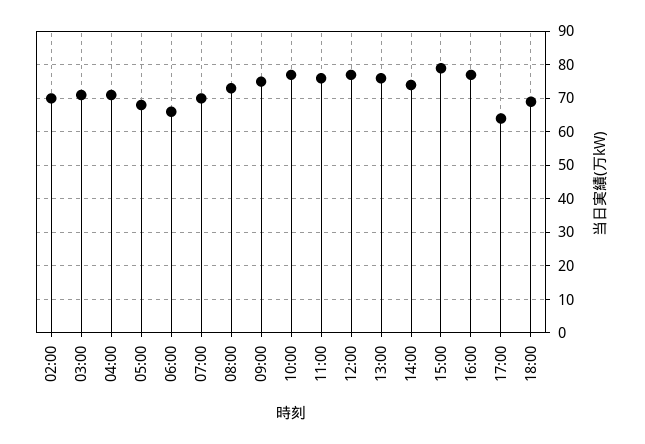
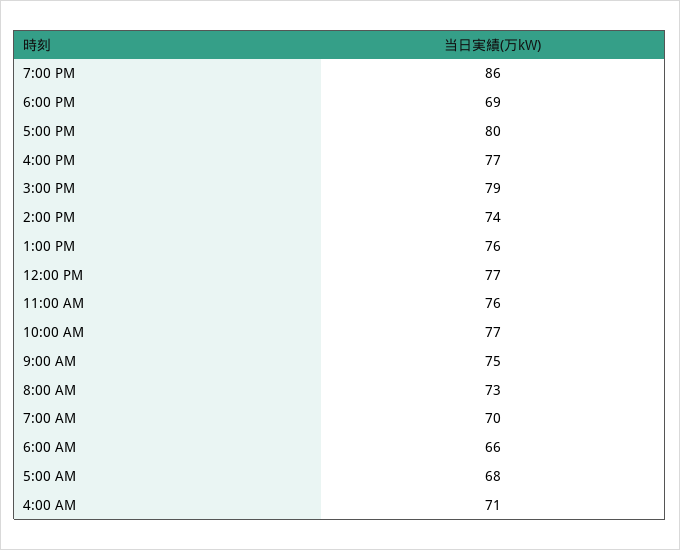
02:00: 70 -> none
03:00: 70 -> none
17:00: 65 -> 80
7:00 PM: none -> 86

